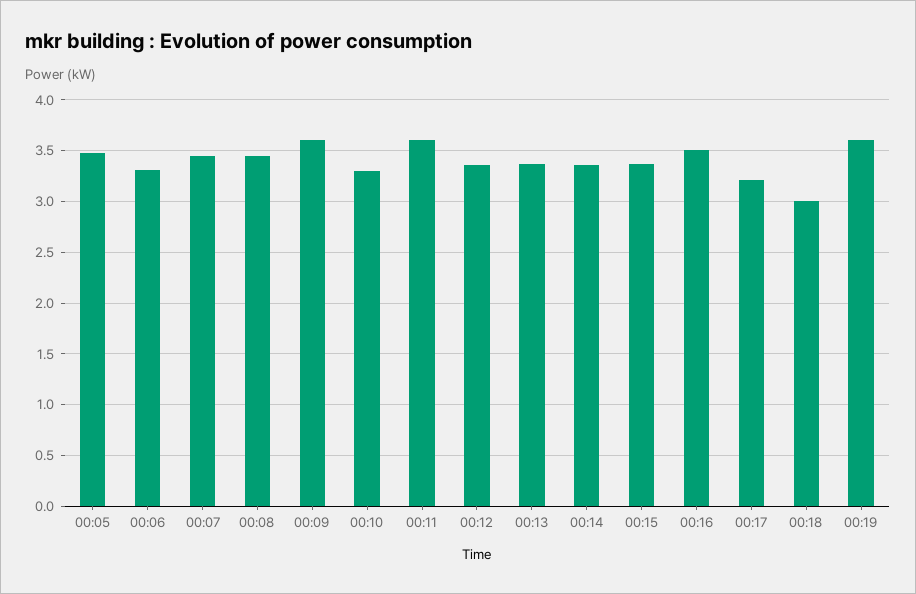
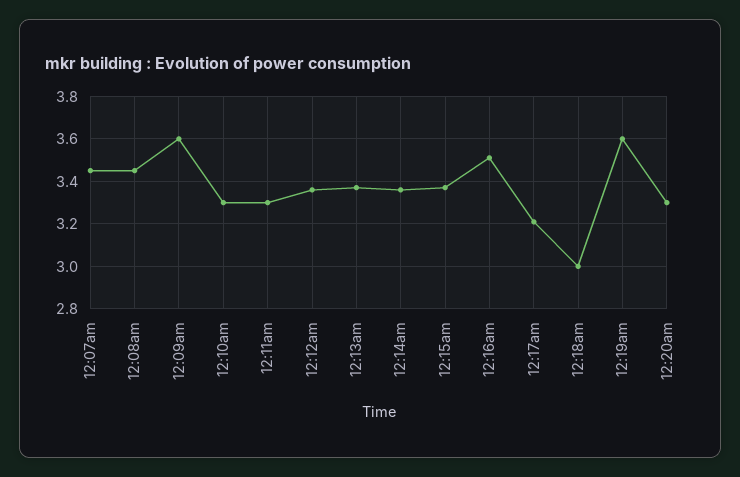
00:05: 3.5 -> none
00:06: 3.3 -> none
00:11: 3.6 -> 3.3
12:20am: none -> 3.3

